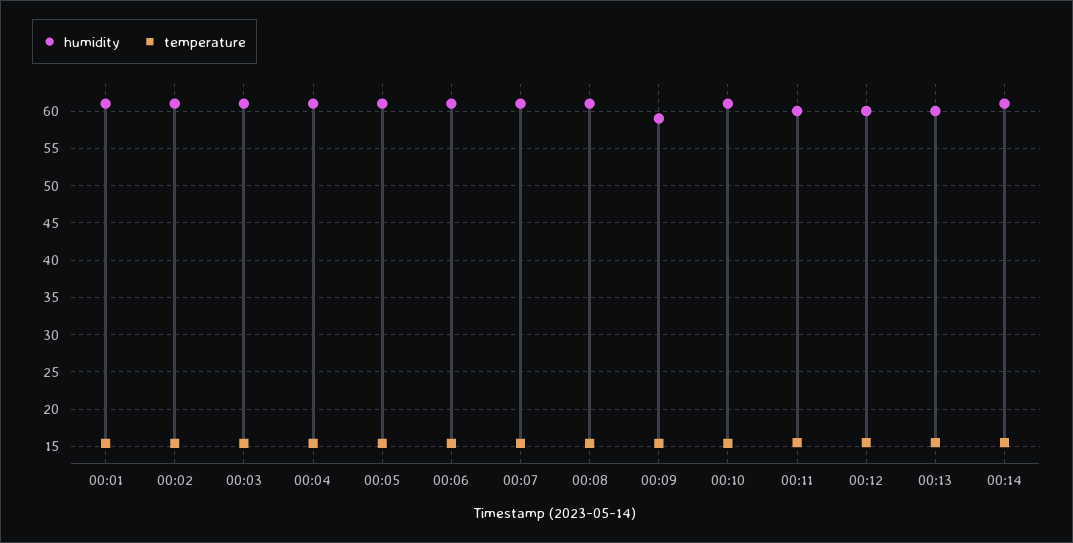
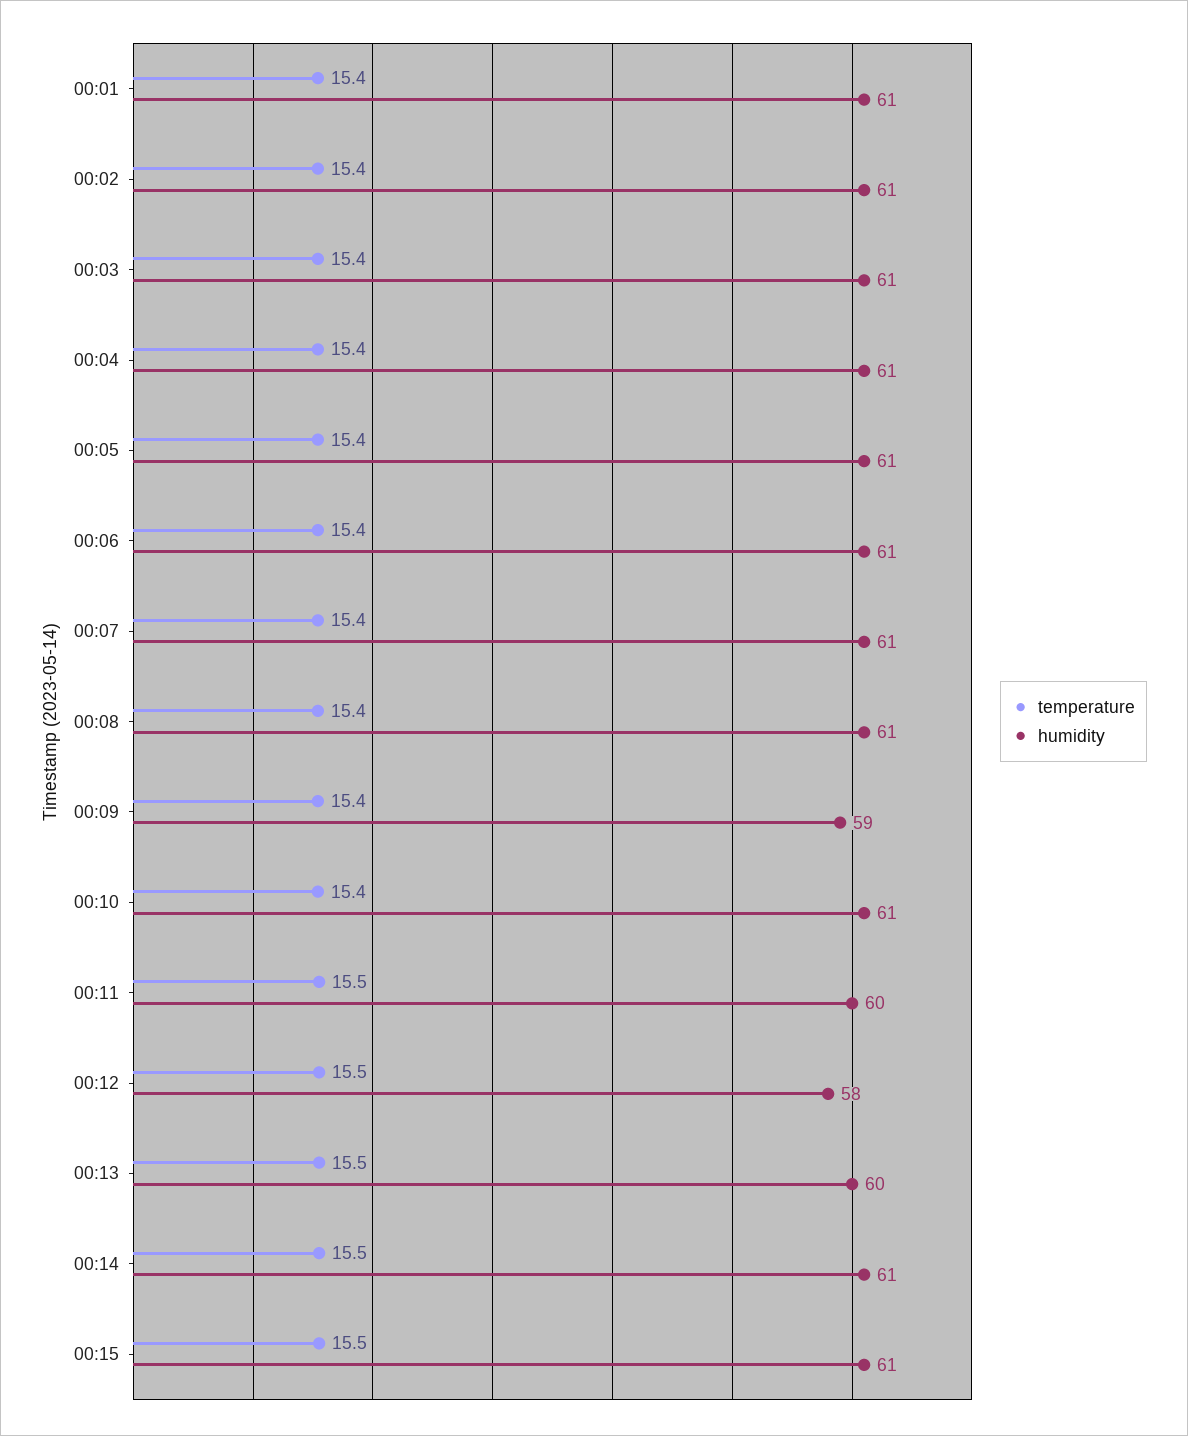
humidity, 00:12: 60 -> 58
temperature, 00:15: none -> 15.5
humidity, 00:15: none -> 61

